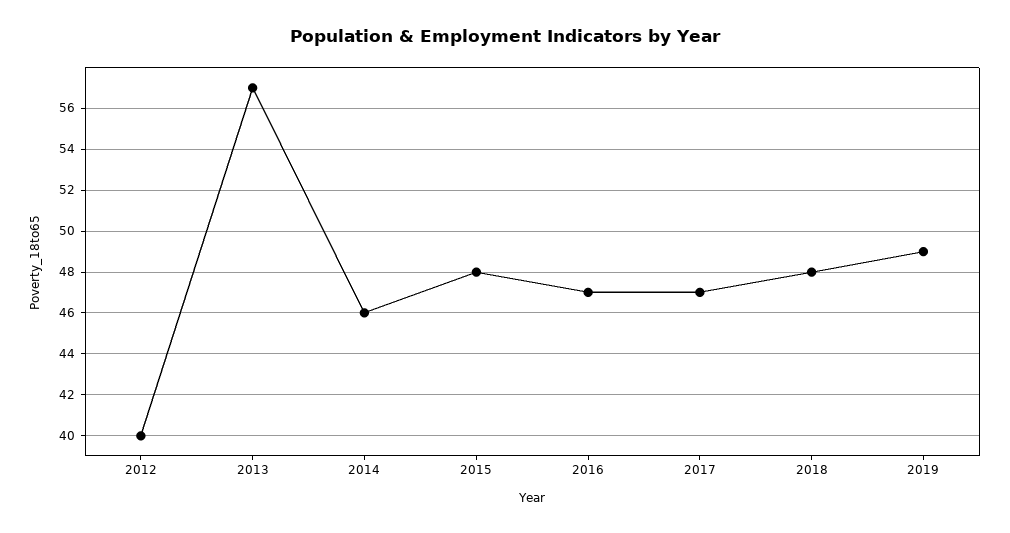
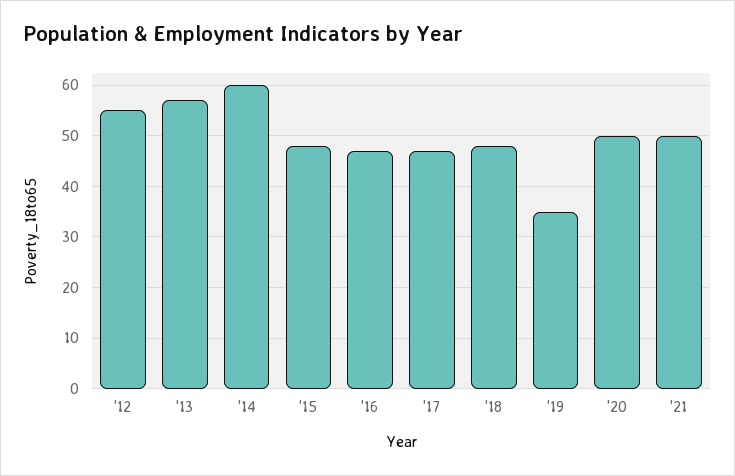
2012: 40 -> 55
2014: 46 -> 60
2019: 49 -> 35
'20: none -> 50
'21: none -> 50

